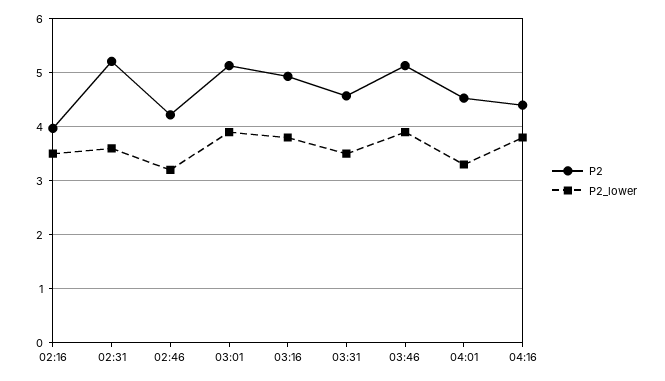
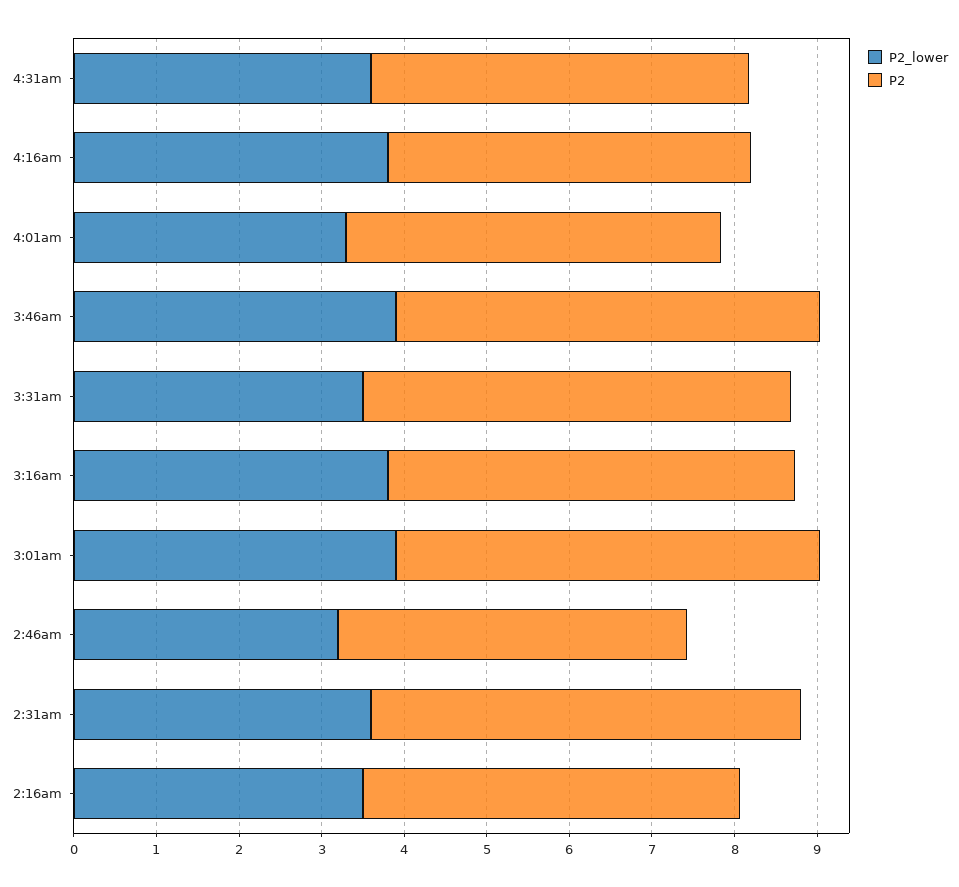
P2, 02:16: 4 -> 4.6
P2, 03:31: 4.6 -> 5.2
P2_lower, 4:31am: none -> 3.6
P2, 4:31am: none -> 4.6

